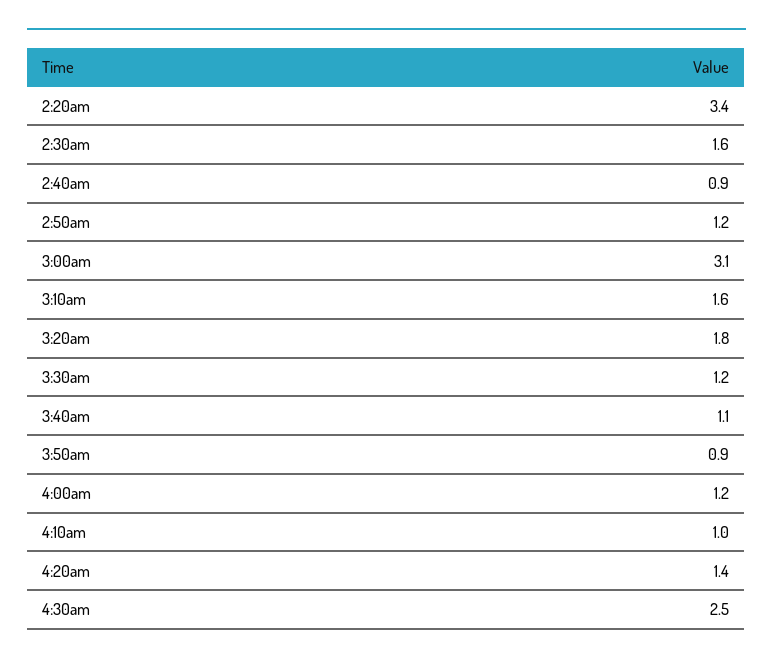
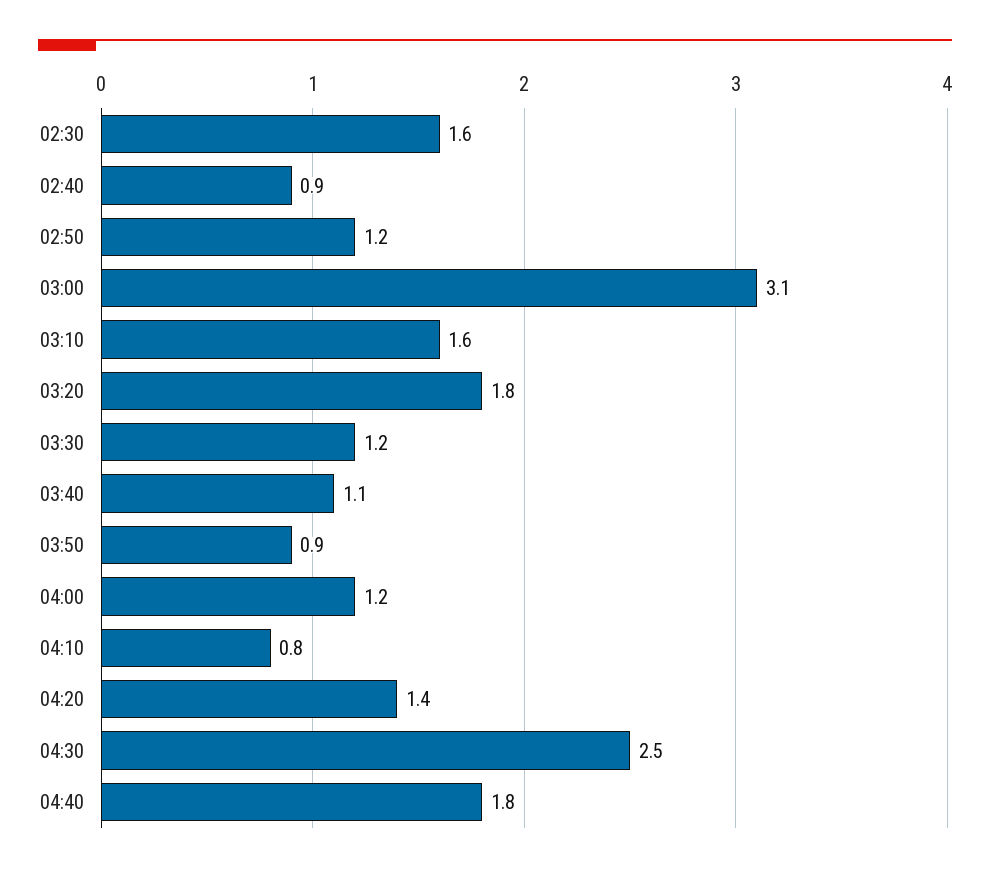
2:20am: 3.4 -> none
4:10am: 1 -> 0.8
04:40: none -> 1.8

